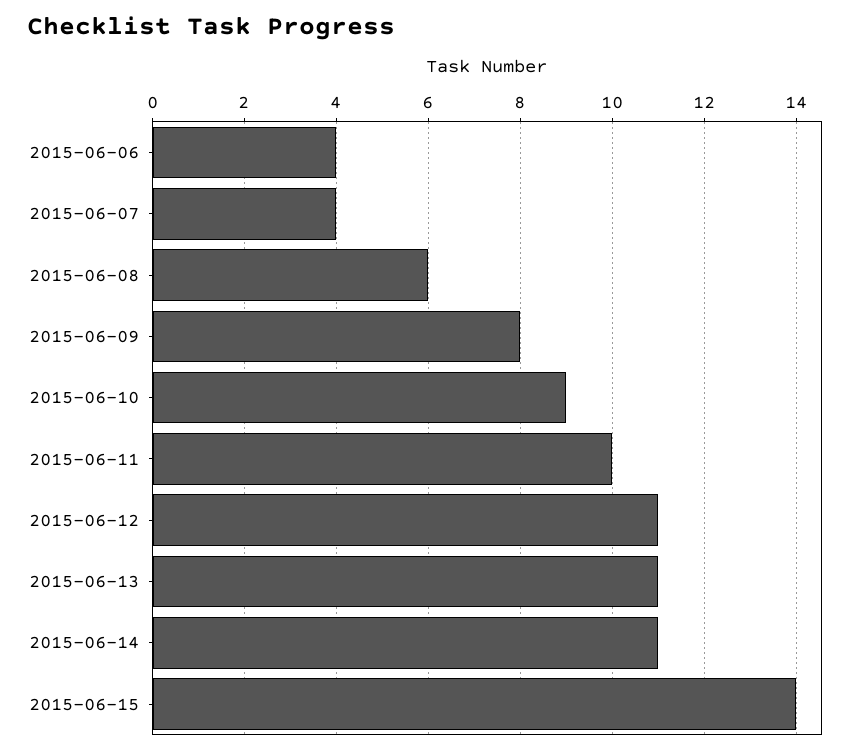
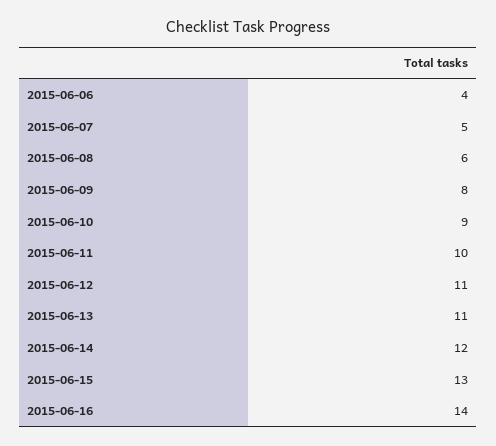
2015-06-07: 4 -> 5
2015-06-14: 11 -> 12
2015-06-15: 14 -> 13
2015-06-16: none -> 14

